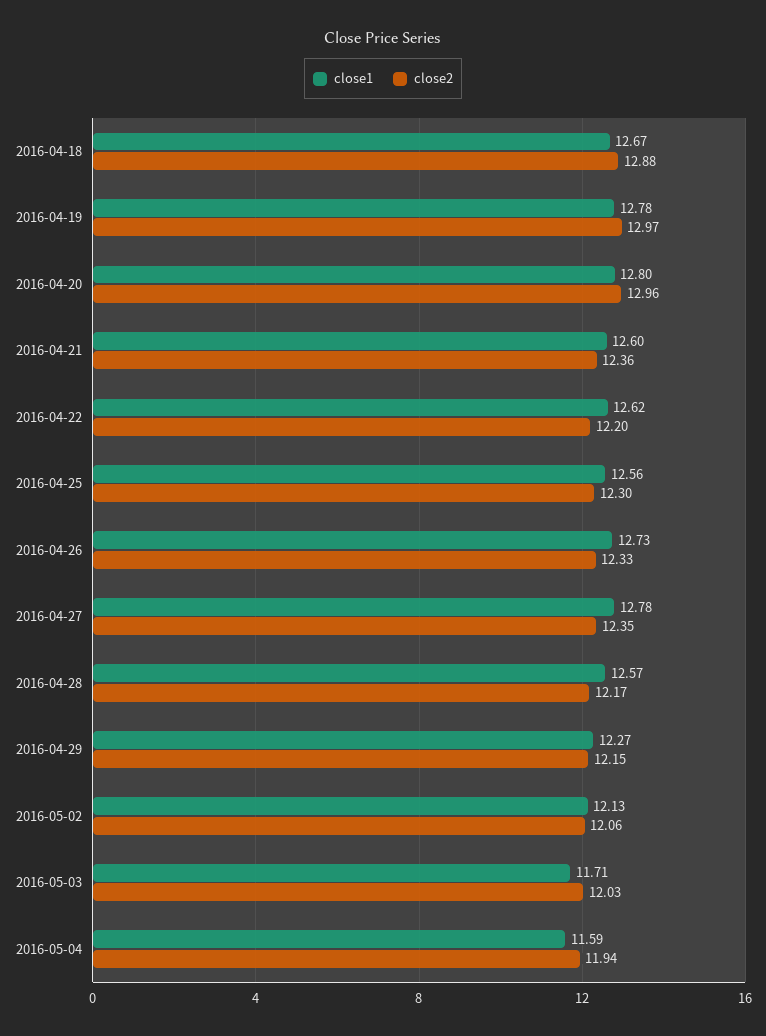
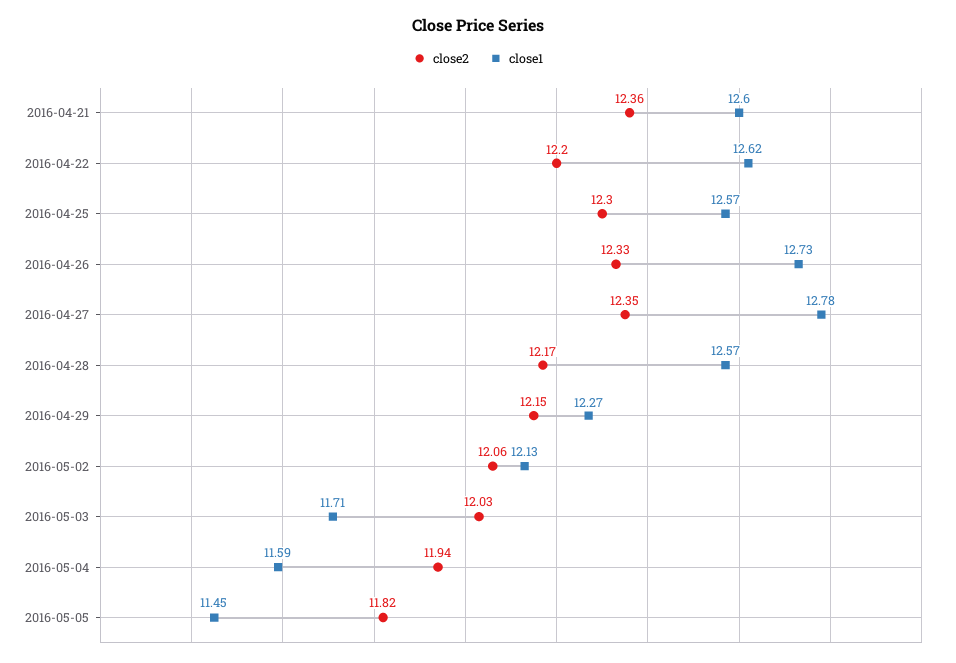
close1, 2016-04-18: 12.67 -> none
close2, 2016-04-18: 12.88 -> none
close1, 2016-04-19: 12.78 -> none
close2, 2016-04-19: 12.97 -> none
close1, 2016-04-20: 12.8 -> none
close2, 2016-04-20: 12.96 -> none
close1, 2016-04-25: 12.56 -> 12.57
close2, 2016-05-05: none -> 11.82
close1, 2016-05-05: none -> 11.45

